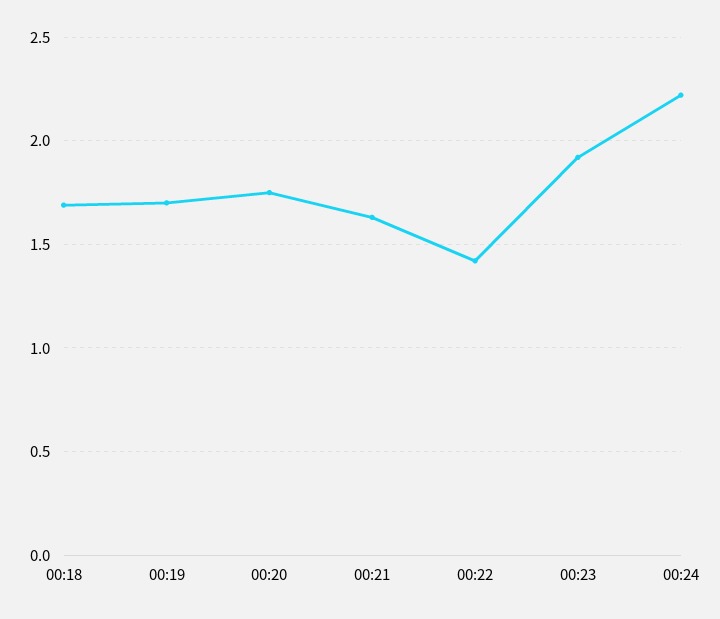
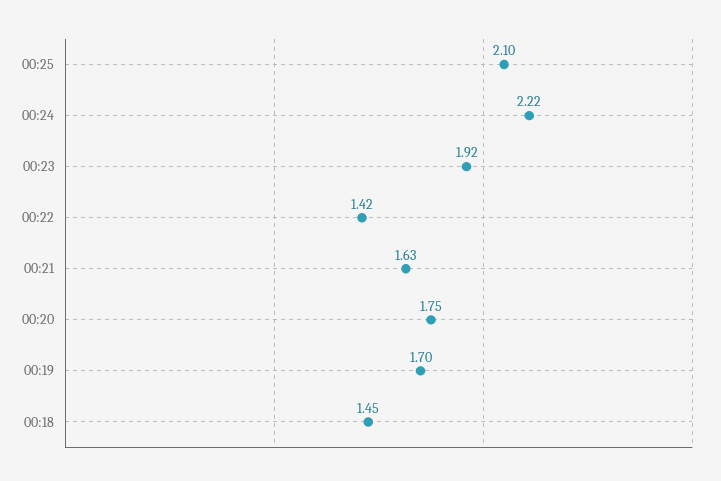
00:18: 1.7 -> 1.45
00:25: none -> 2.1

